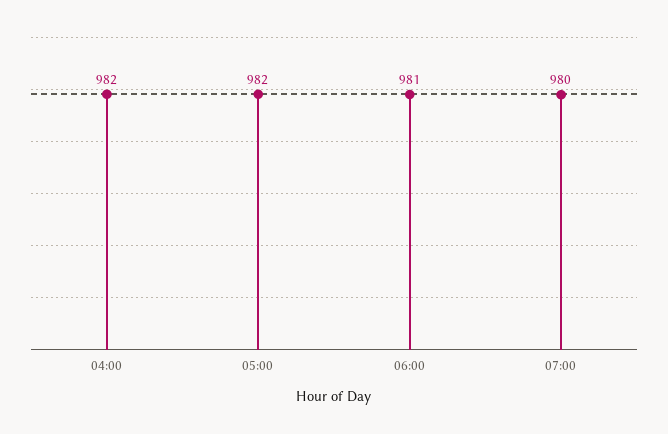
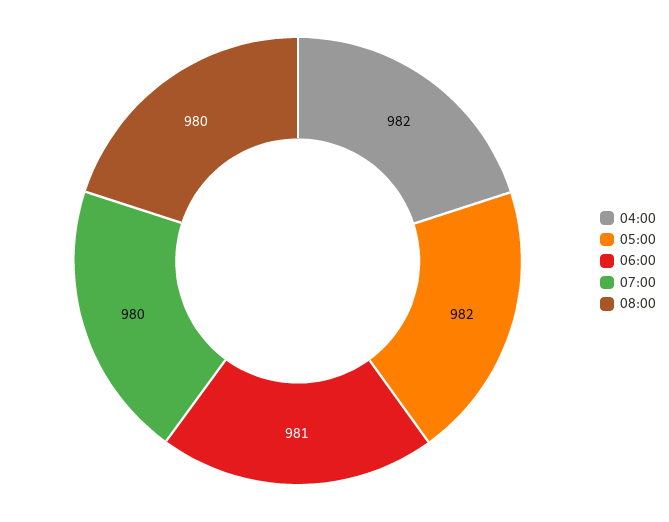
08:00: none -> 980

